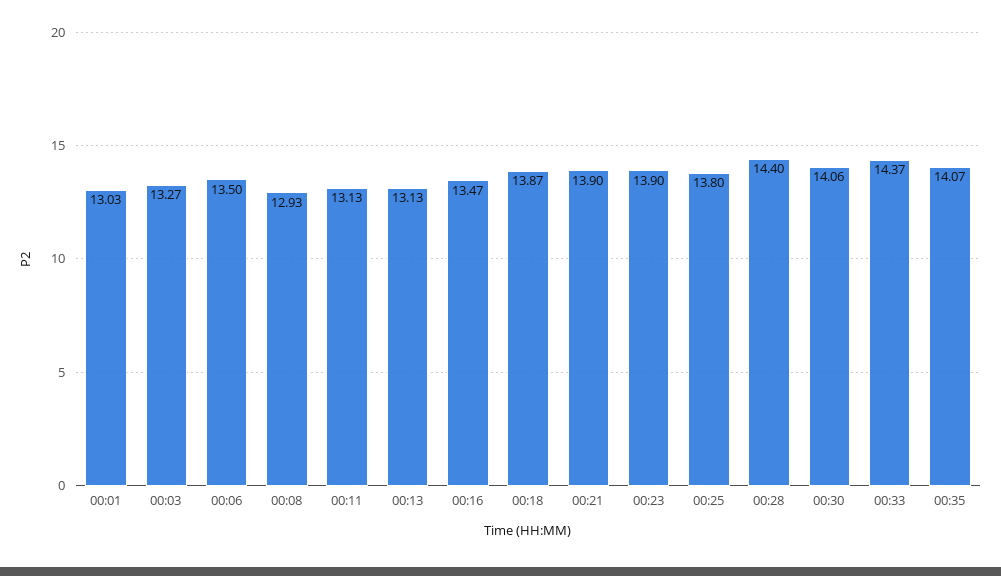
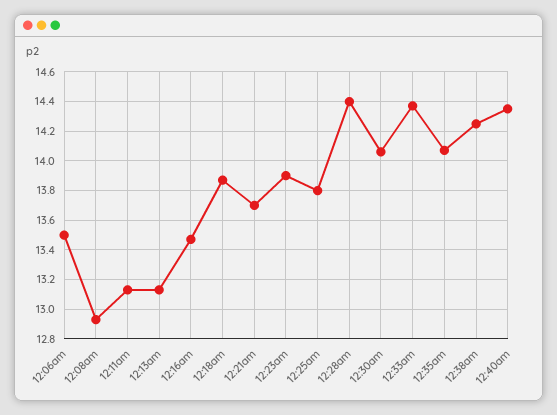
00:01: 13.03 -> none
00:03: 13.27 -> none
00:21: 13.9 -> 13.7
12:38am: none -> 14.25
12:40am: none -> 14.35

